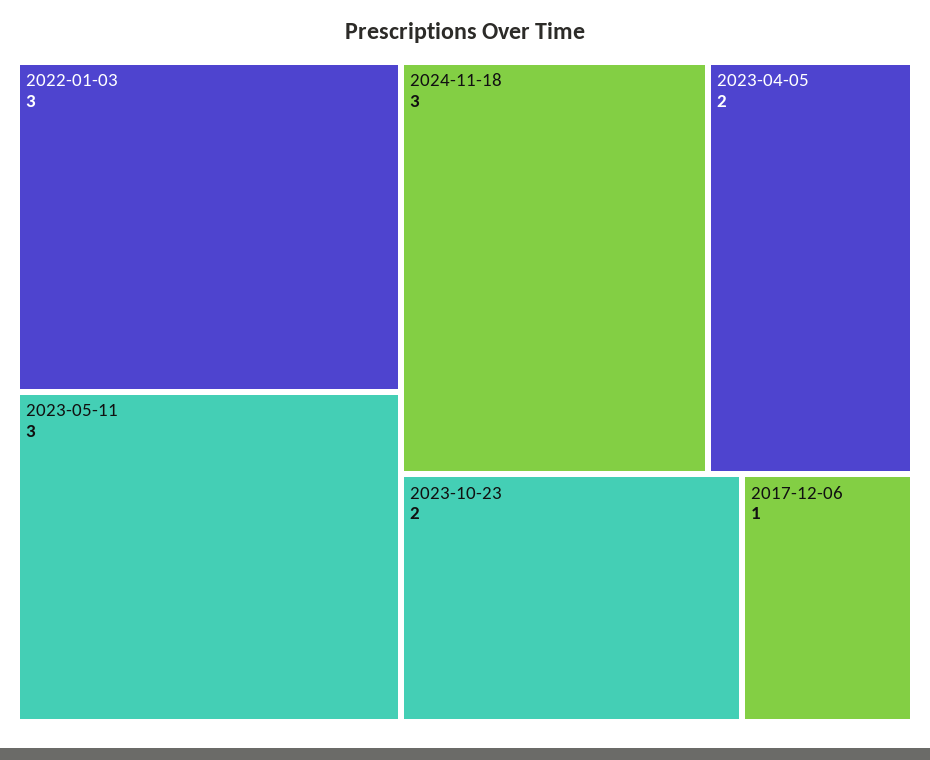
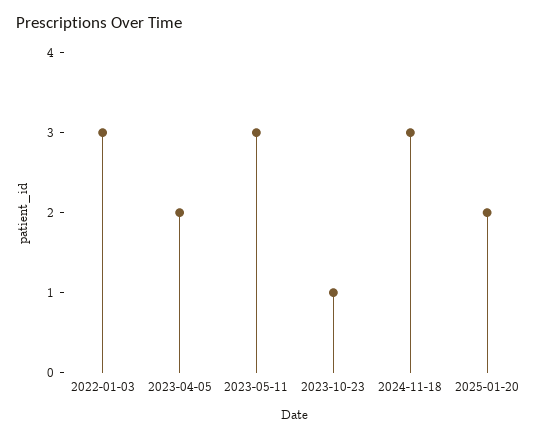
2023-10-23: 2 -> 1
2017-12-06: 1 -> none
2025-01-20: none -> 2

